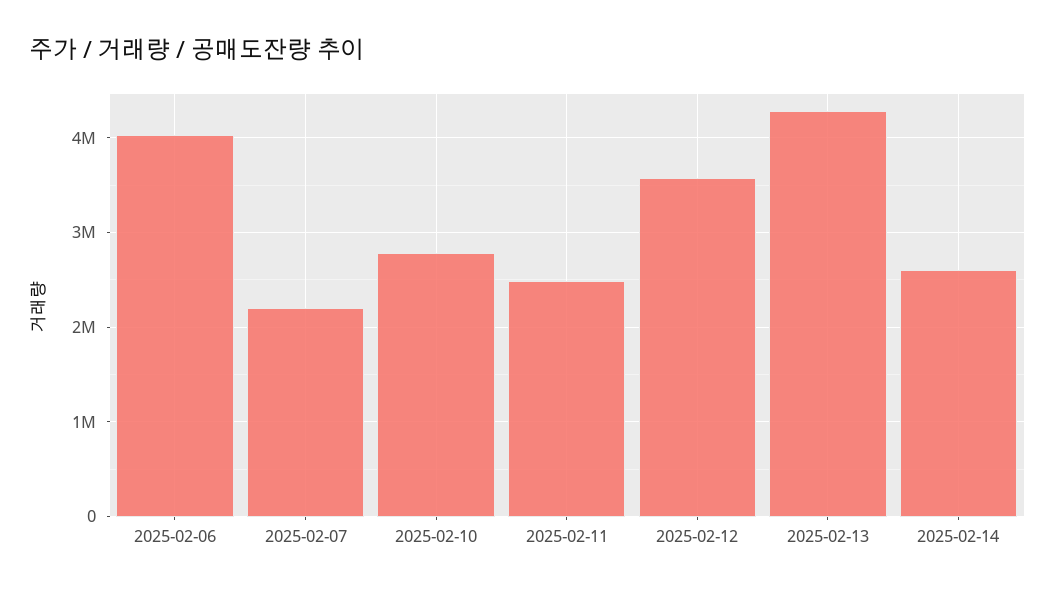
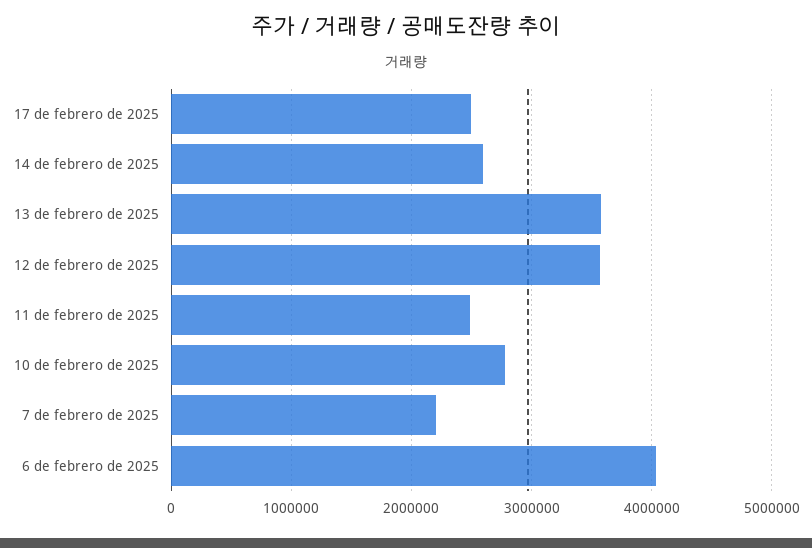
2025-02-13: 4300000 -> 3600000
17 de febrero de 2025: none -> 2500000

